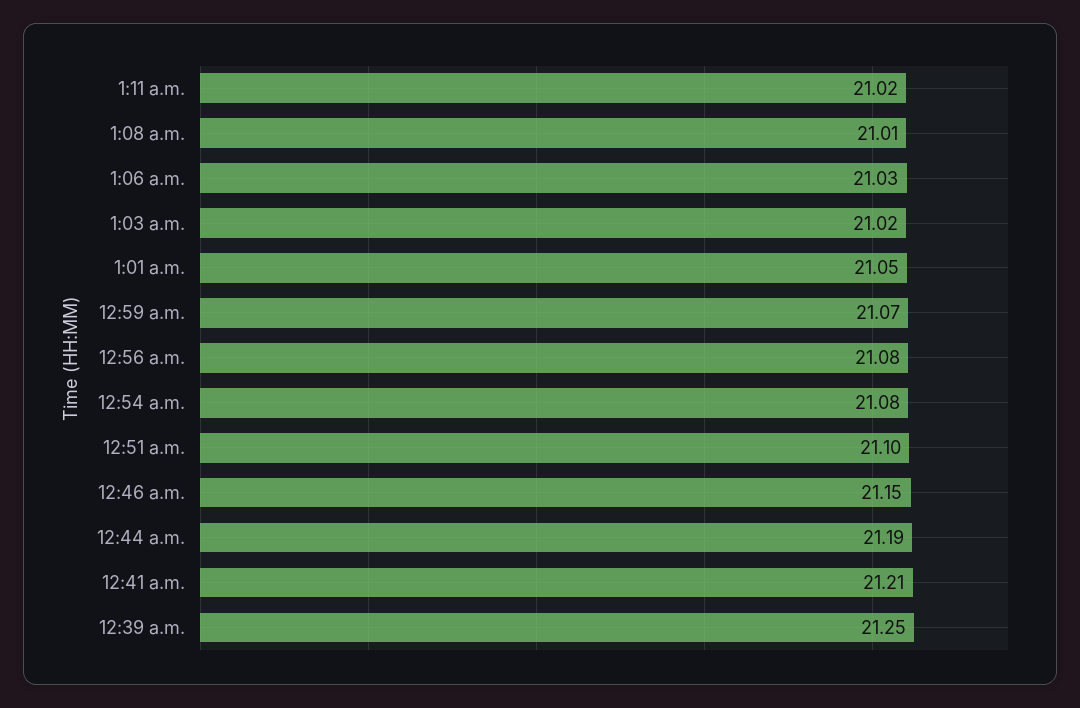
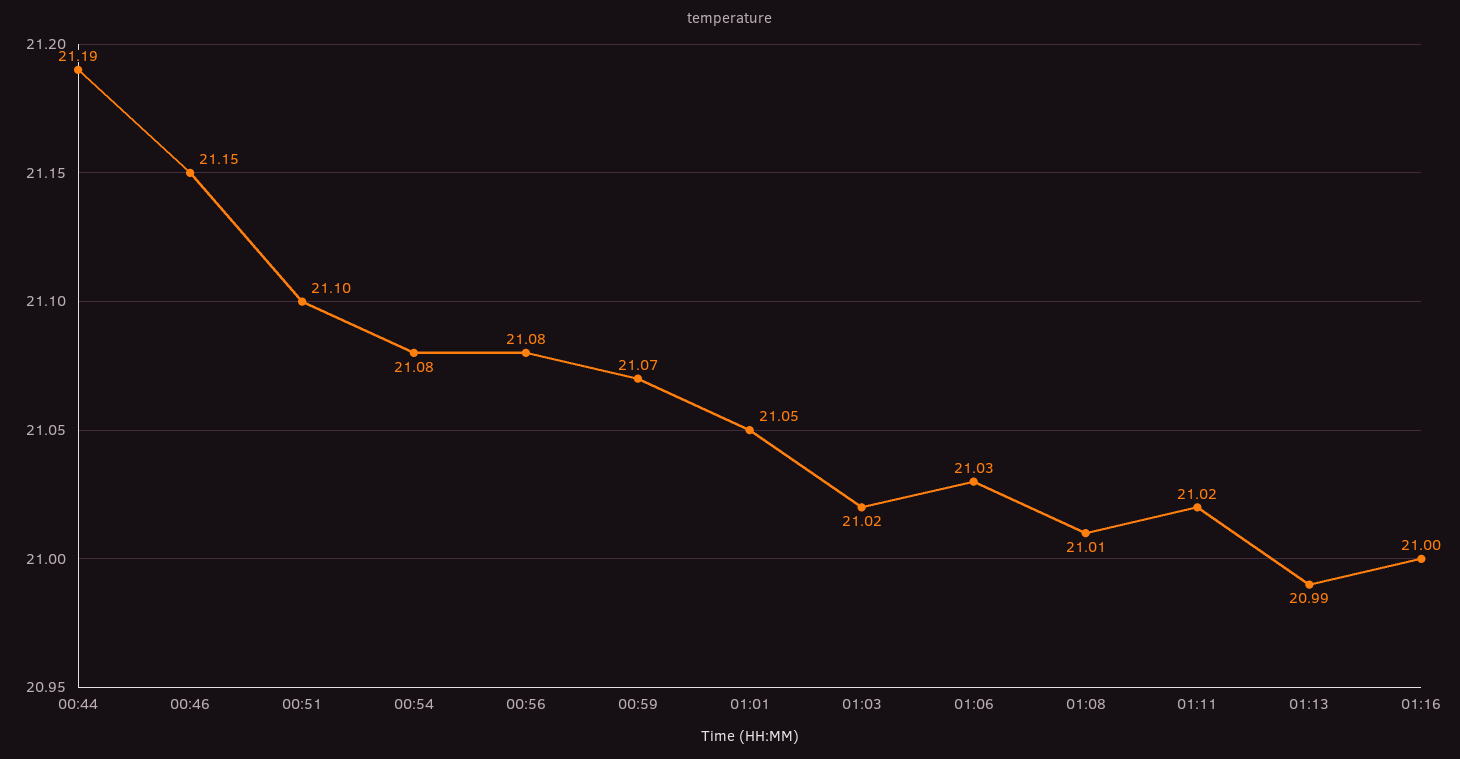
12:41 a.m.: 21.21 -> none
12:39 a.m.: 21.25 -> none
01:13: none -> 20.99
01:16: none -> 21

